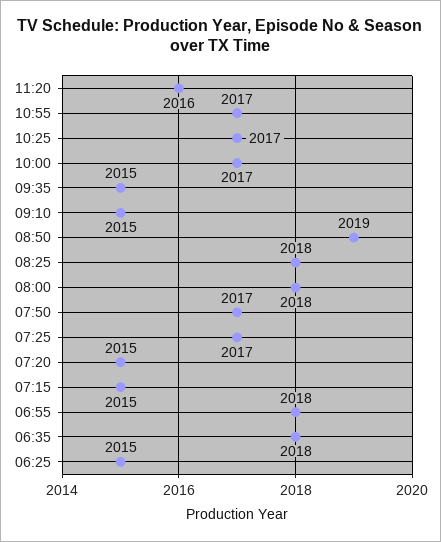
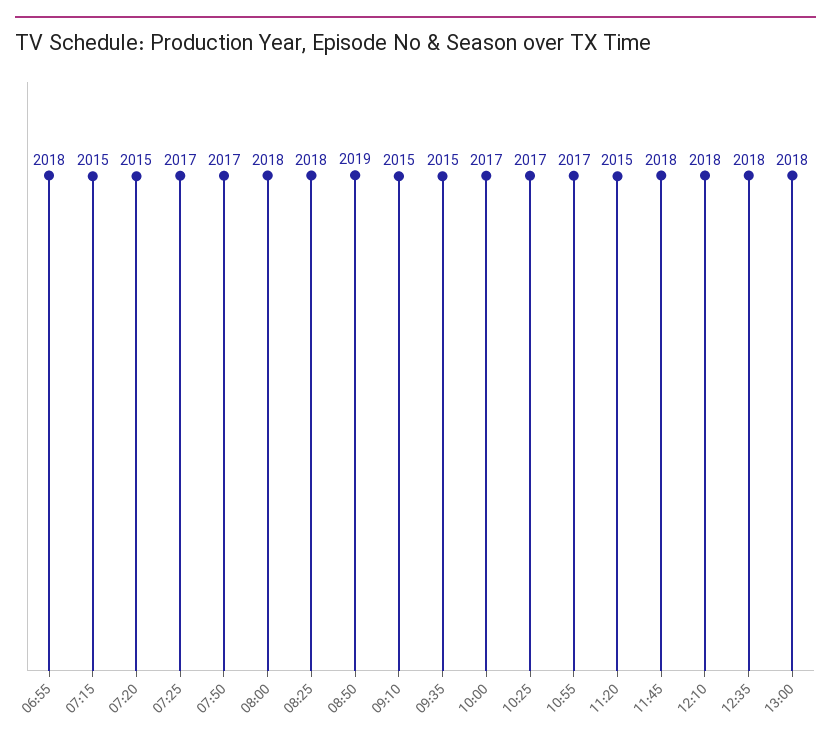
11:20: 2016 -> 2015
06:35: 2018 -> none
06:25: 2015 -> none
11:45: none -> 2018
12:10: none -> 2018
12:35: none -> 2018
13:00: none -> 2018

